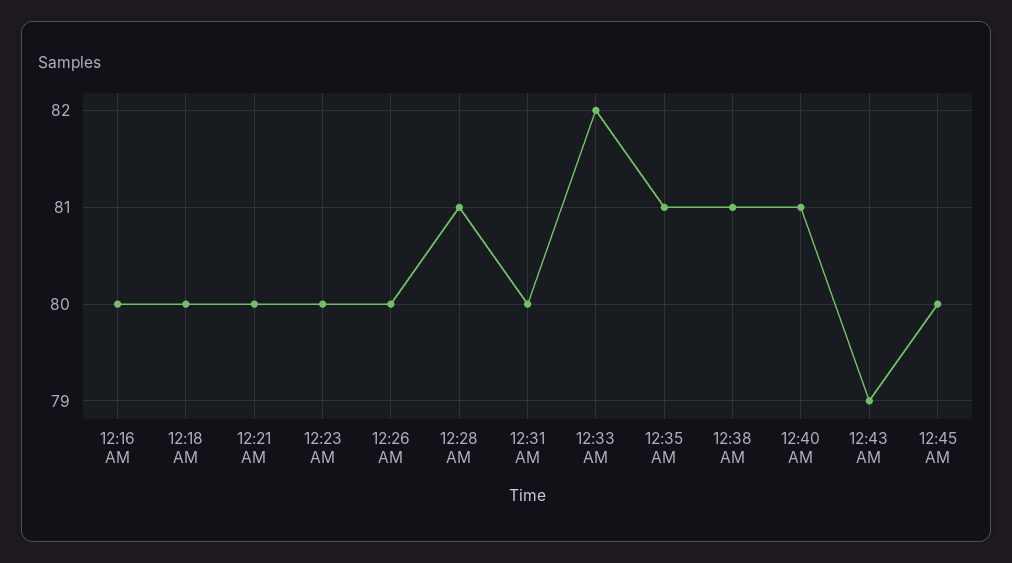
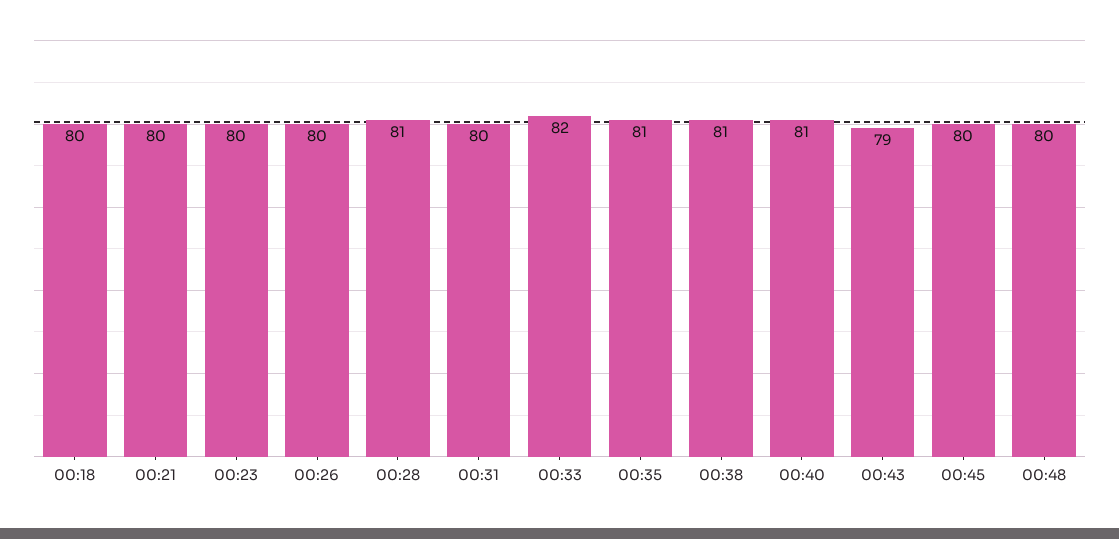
12:16 AM: 80 -> none
00:48: none -> 80

